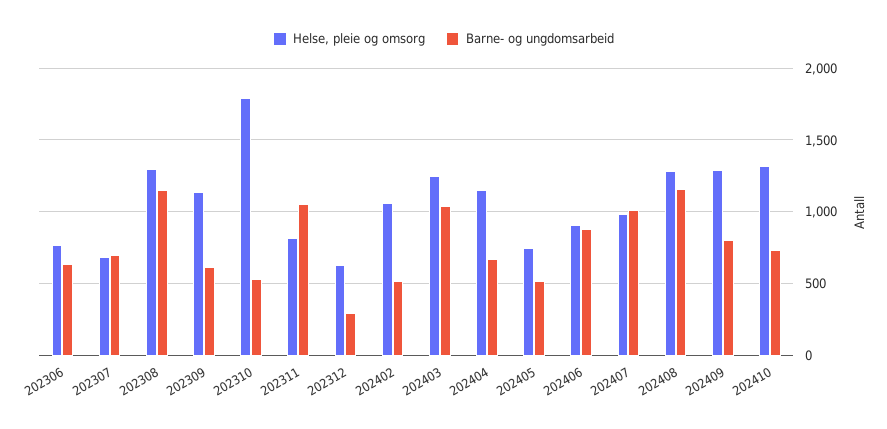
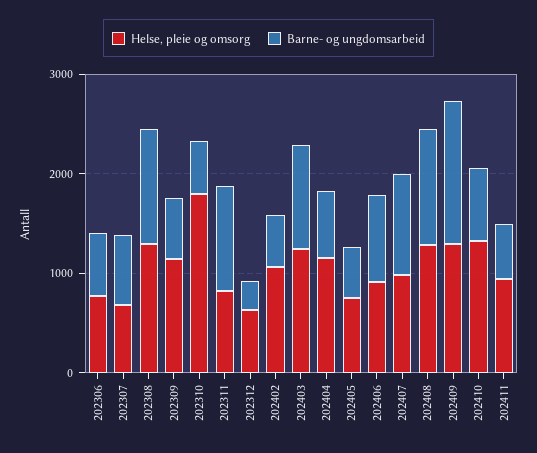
Barne- og ungdomsarbeid, 202409: 800 -> 1400
Helse, pleie og omsorg, 202411: none -> 1000
Barne- og ungdomsarbeid, 202411: none -> 600

